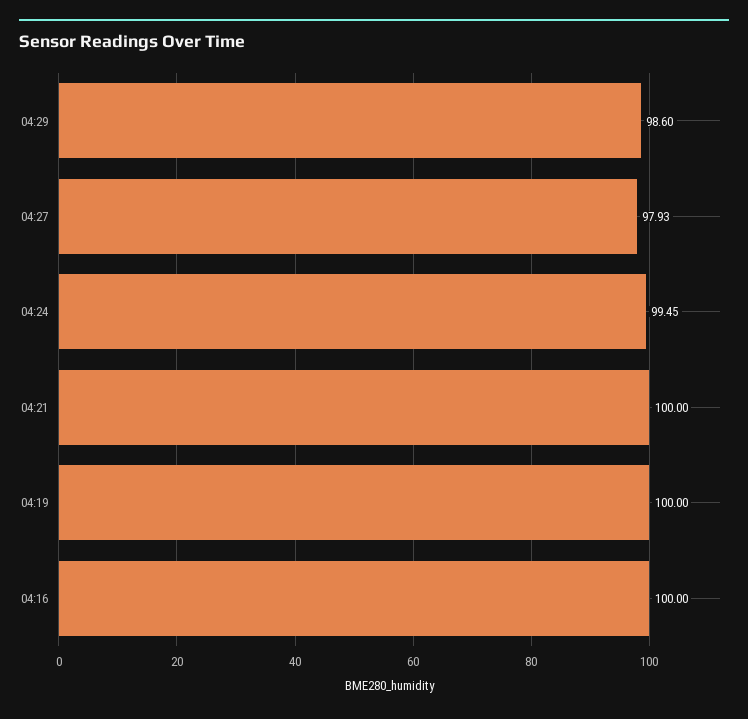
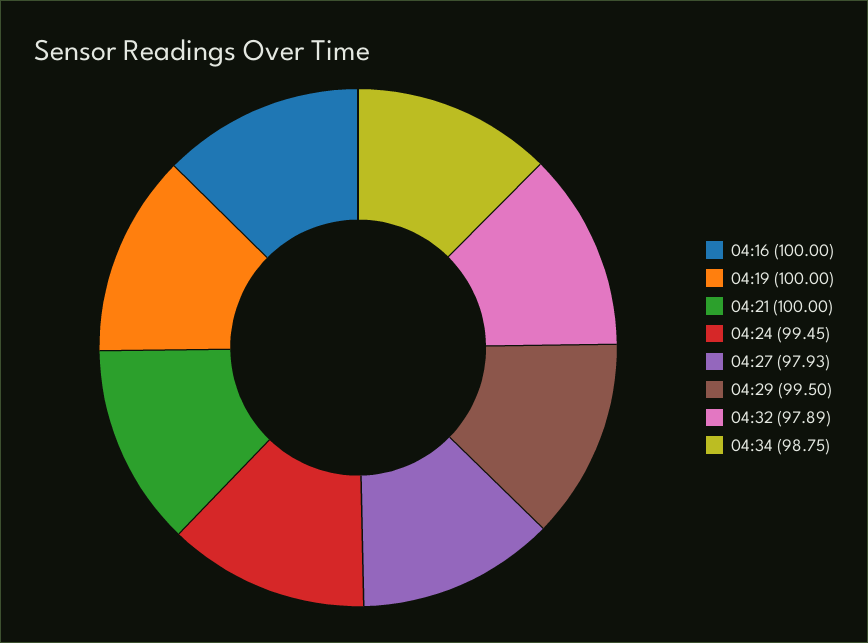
04:29: 98.6 -> 99.5
04:32: none -> 97.89
04:34: none -> 98.75

